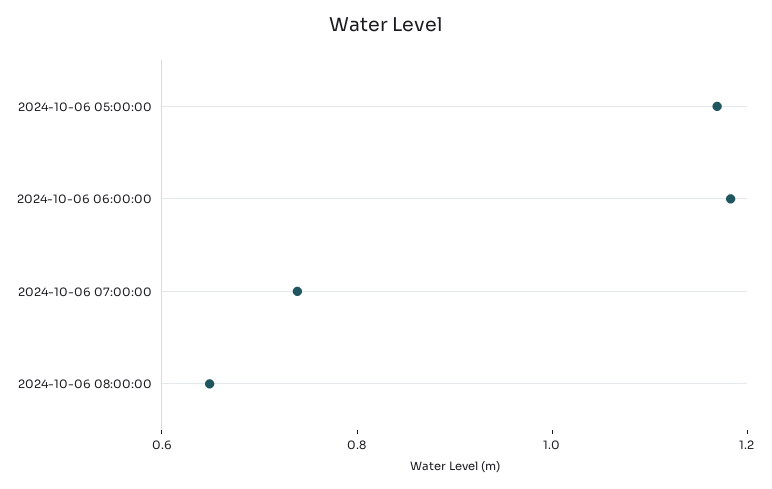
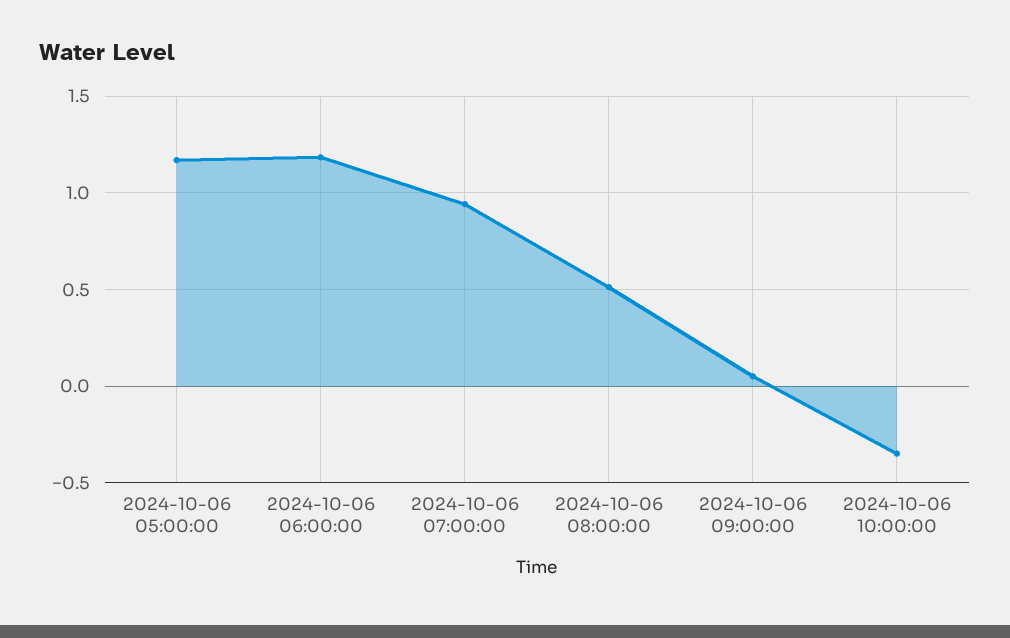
2024-10-06 07:00:00: 0.75 -> 0.95
2024-10-06 08:00:00: 0.65 -> 0.5
2024-10-06 09:00:00: none -> 0.05
2024-10-06 10:00:00: none -> -0.35

